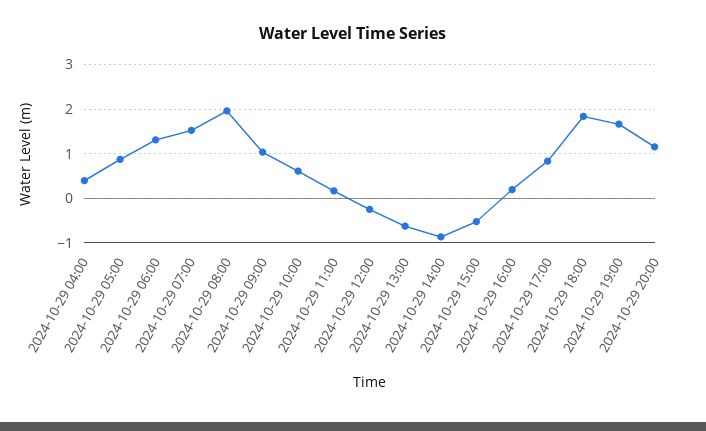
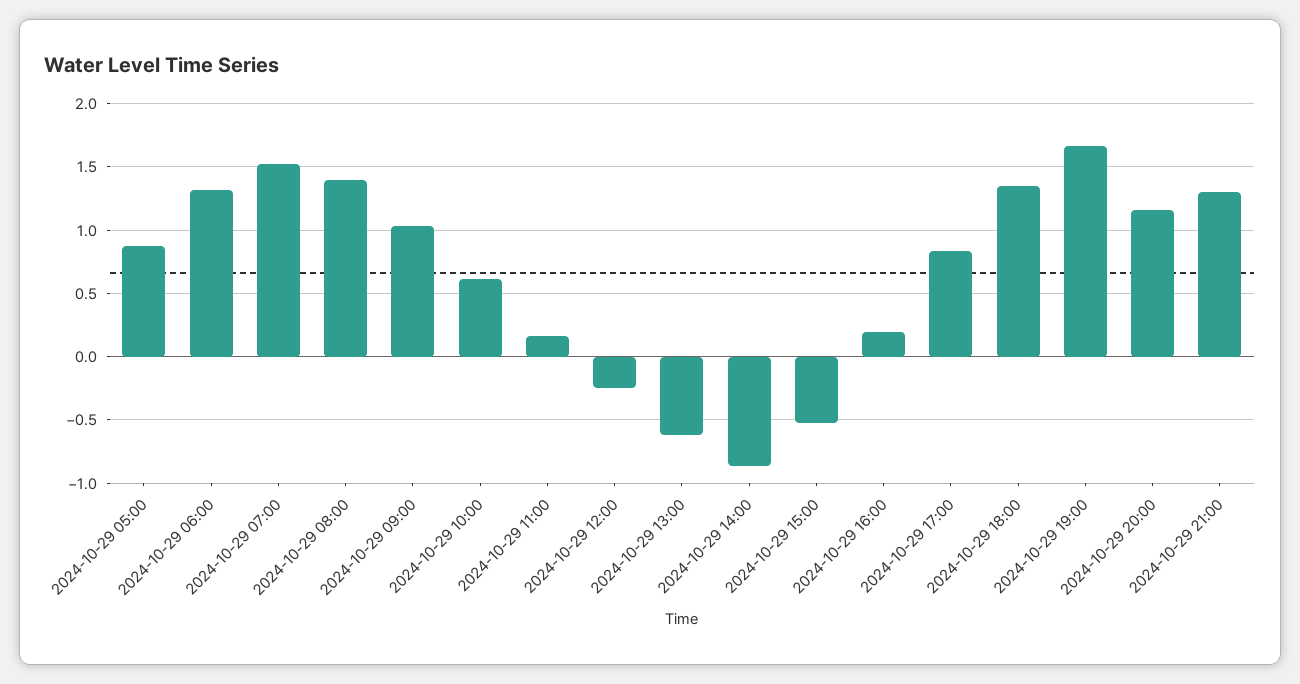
2024-10-29 04:00: 0.4 -> none
2024-10-29 08:00: 2 -> 1.4
2024-10-29 18:00: 1.8 -> 1.35
2024-10-29 21:00: none -> 1.3

